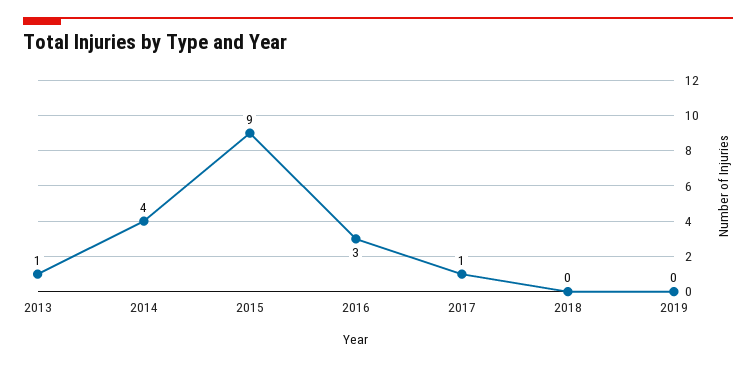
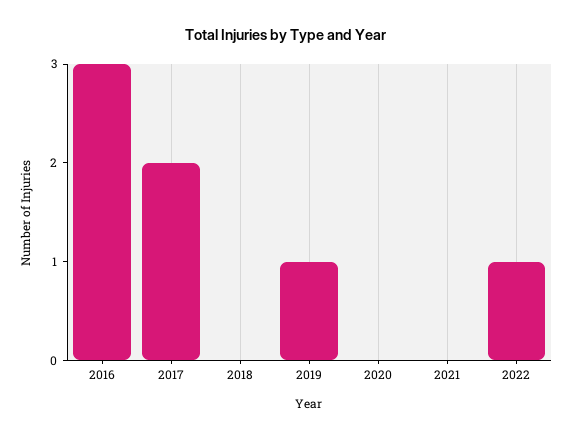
2013: 1 -> none
2014: 4 -> none
2015: 9 -> none
2017: 1 -> 2
2019: 0 -> 1
2020: none -> 0
2021: none -> 0
2022: none -> 1

